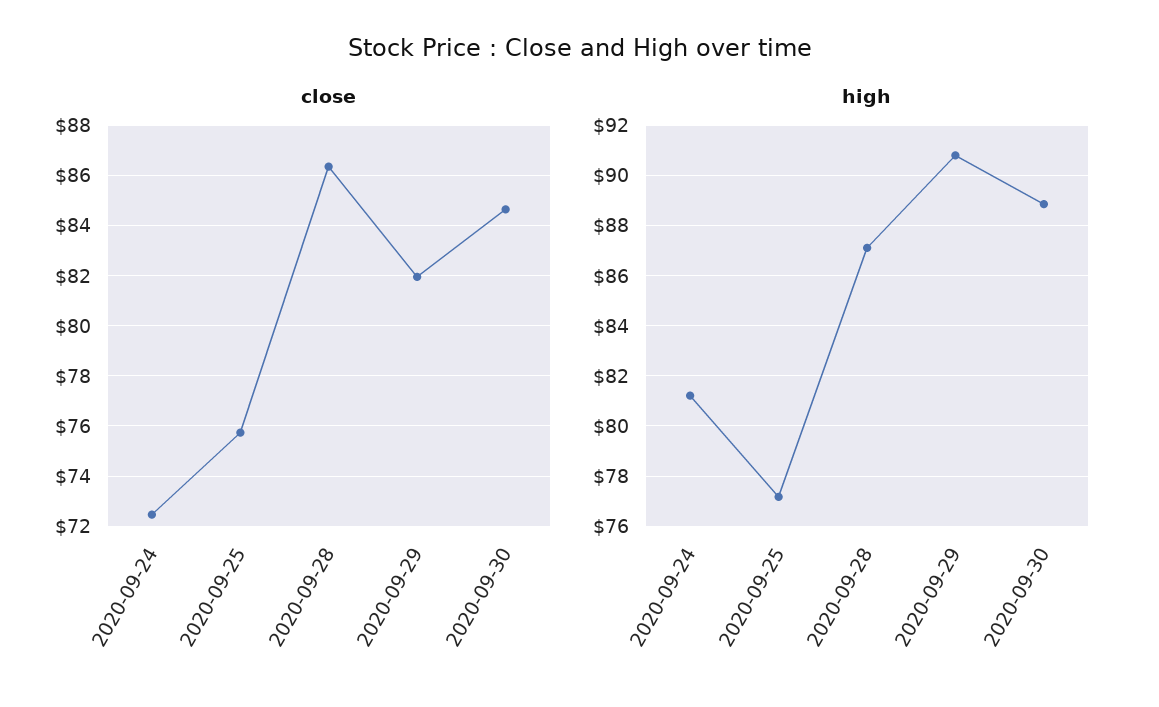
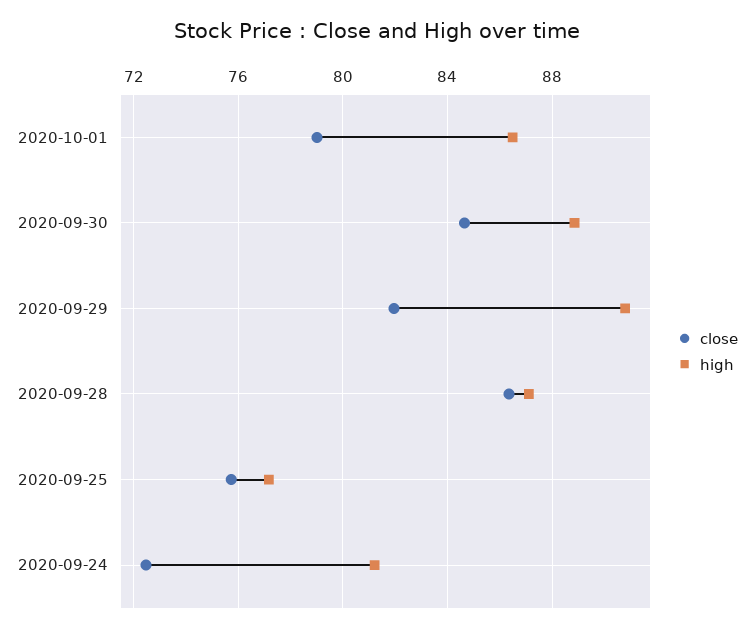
close, 2020-10-01: none -> 79
high, 2020-10-01: none -> 86.5

